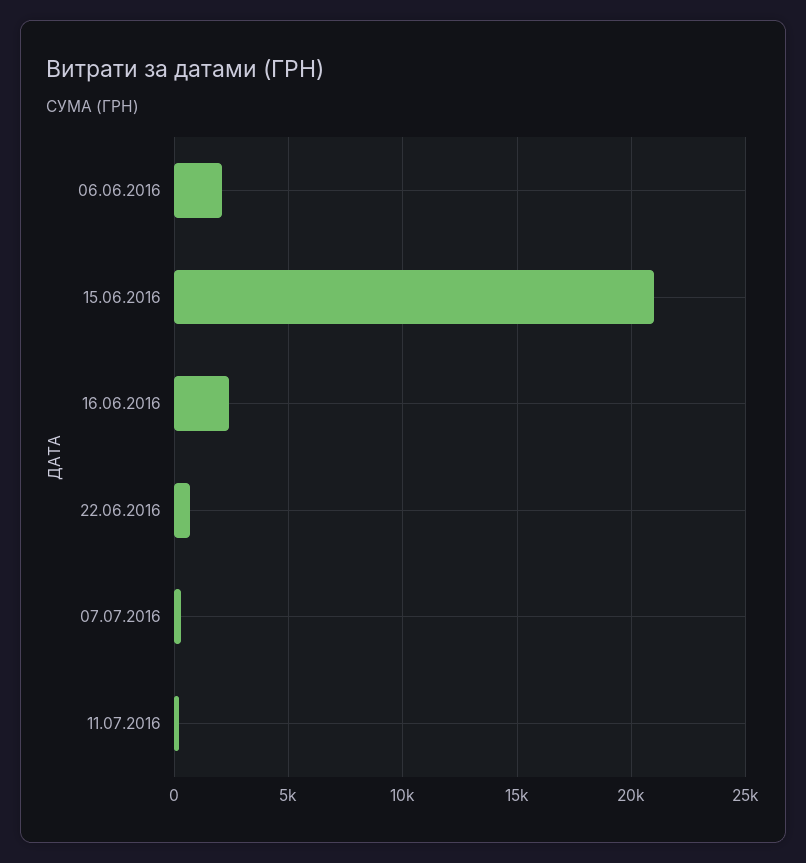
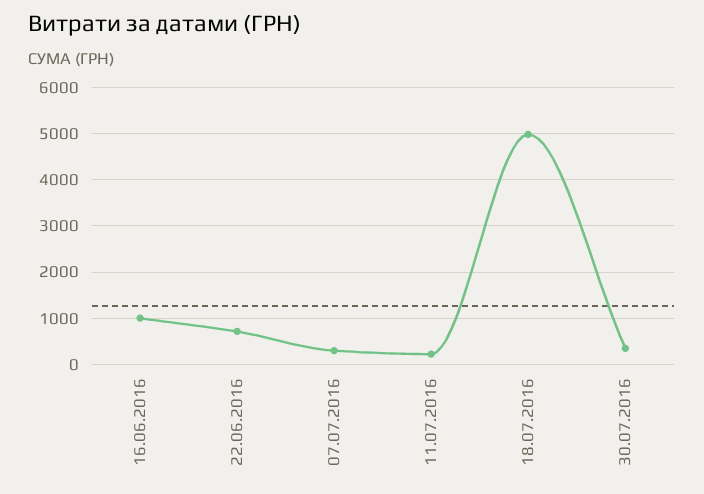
06.06.2016: 2000 -> none
15.06.2016: 21000 -> none
16.06.2016: 2500 -> 1000
18.07.2016: none -> 5000
30.07.2016: none -> 400

